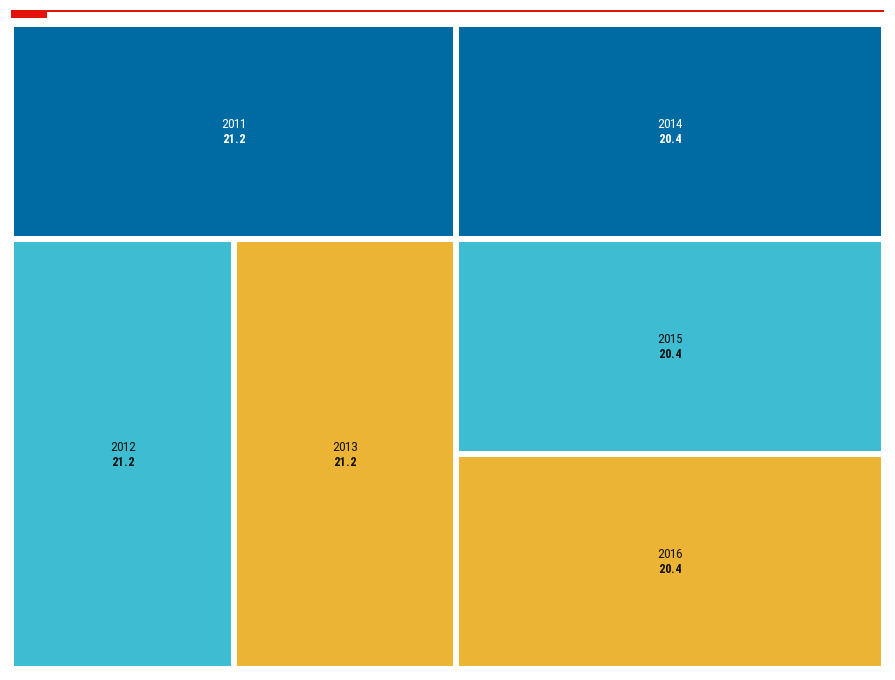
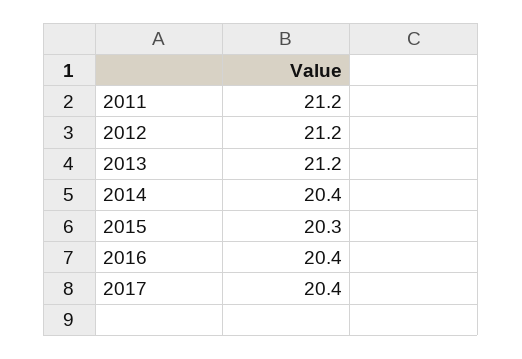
2015: 20.4 -> 20.3
2017: none -> 20.4

